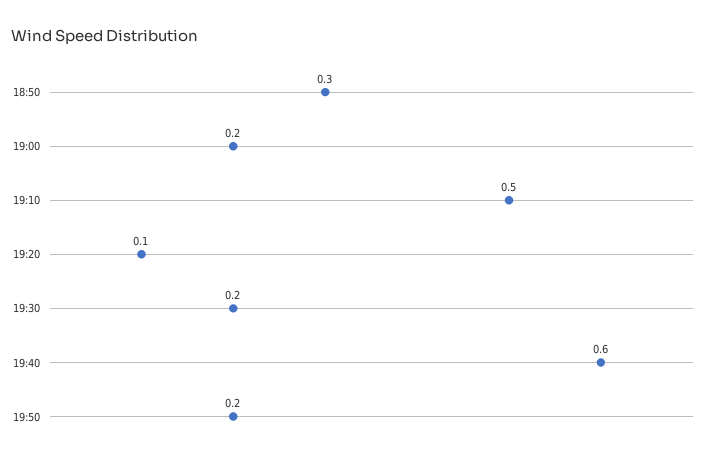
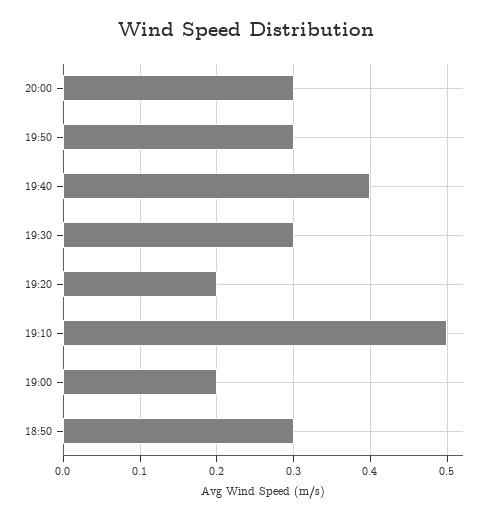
19:20: 0.1 -> 0.2
19:30: 0.2 -> 0.3
19:40: 0.6 -> 0.4
19:50: 0.2 -> 0.3
20:00: none -> 0.3

